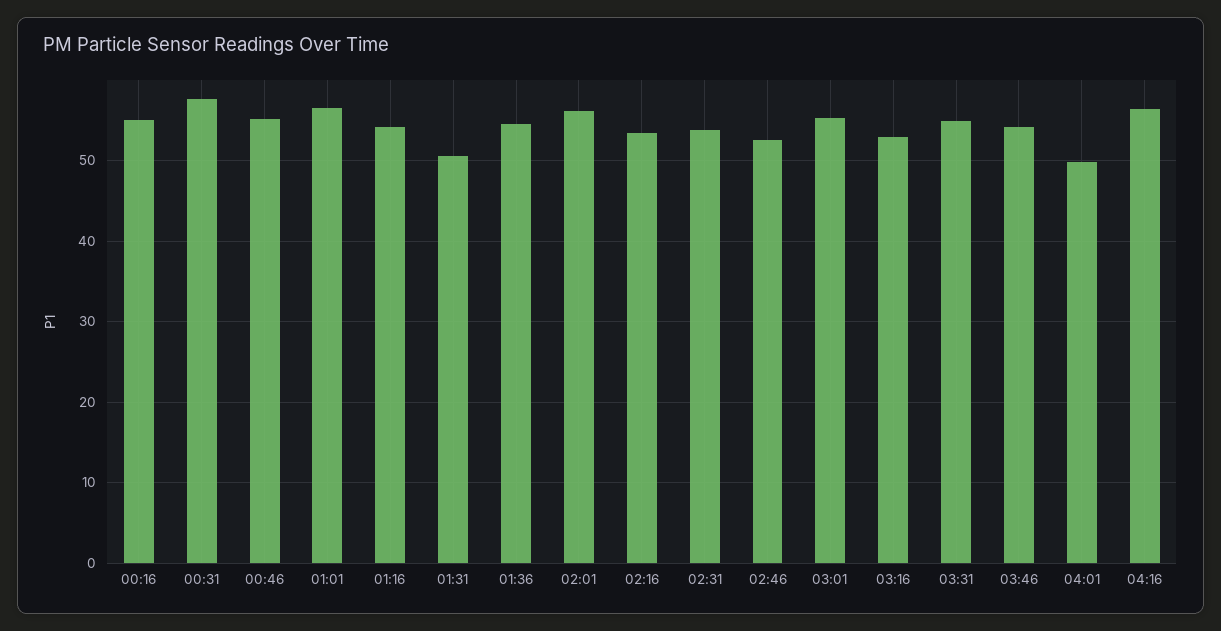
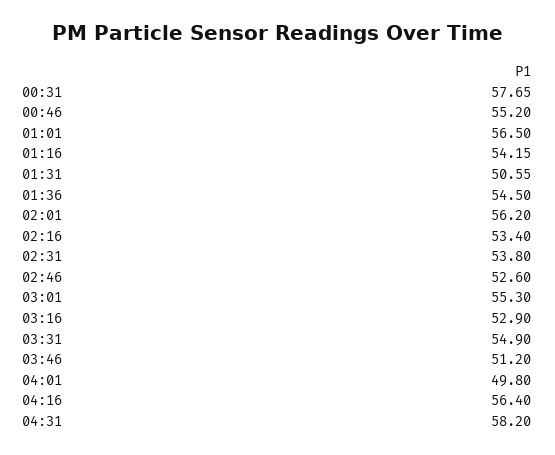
00:16: 55 -> none
03:46: 54 -> 51.2
04:31: none -> 58.2

